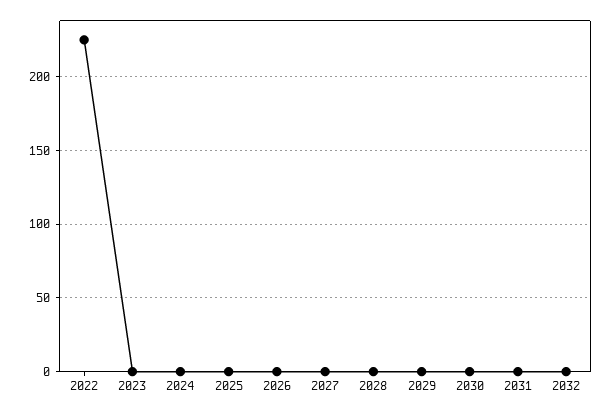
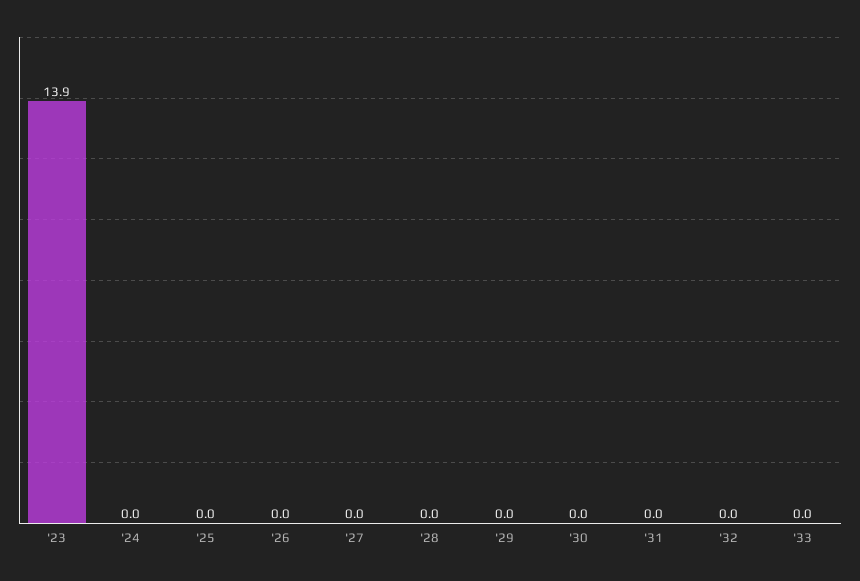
2022: 225 -> none
2023: 0 -> 13.9
'33: none -> 0

